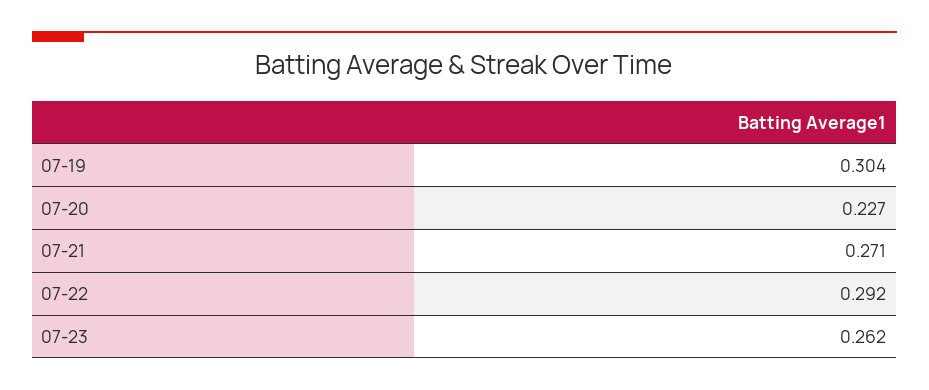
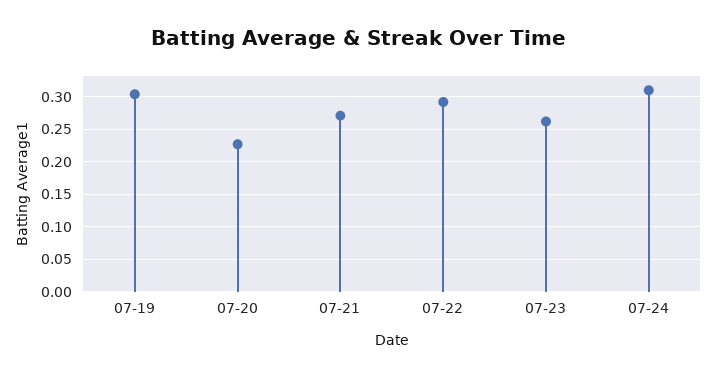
07-24: none -> 0.31

